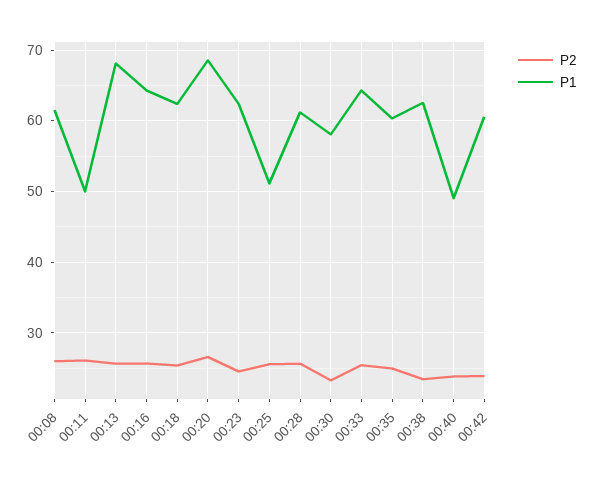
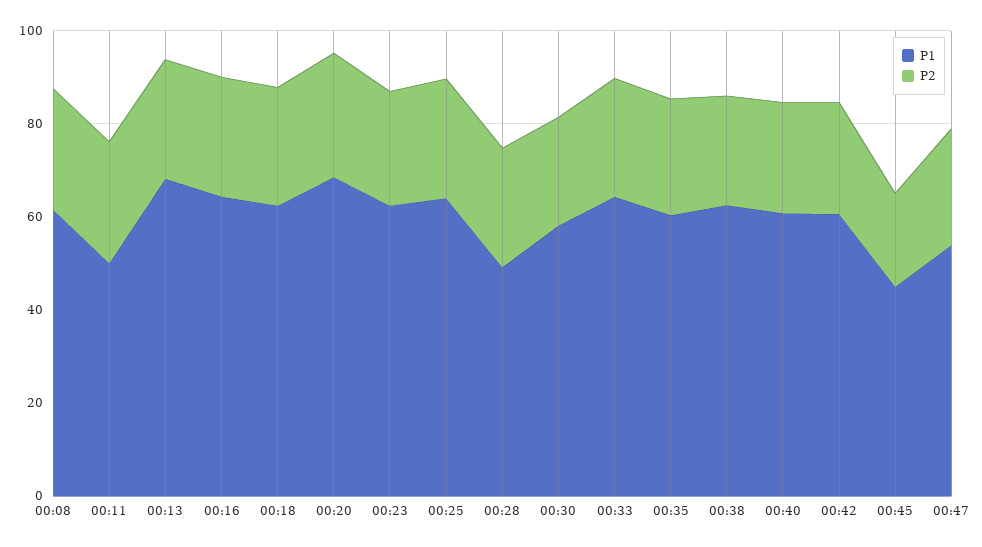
P1, 00:25: 51 -> 65
P1, 00:28: 61 -> 50
P1, 00:40: 49 -> 60
P1, 00:45: none -> 45
P2, 00:45: none -> 20
P1, 00:47: none -> 55
P2, 00:47: none -> 25

